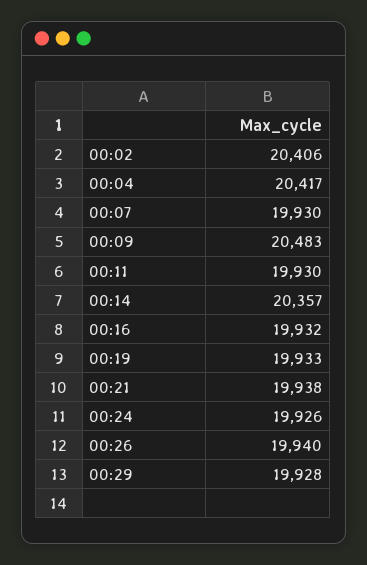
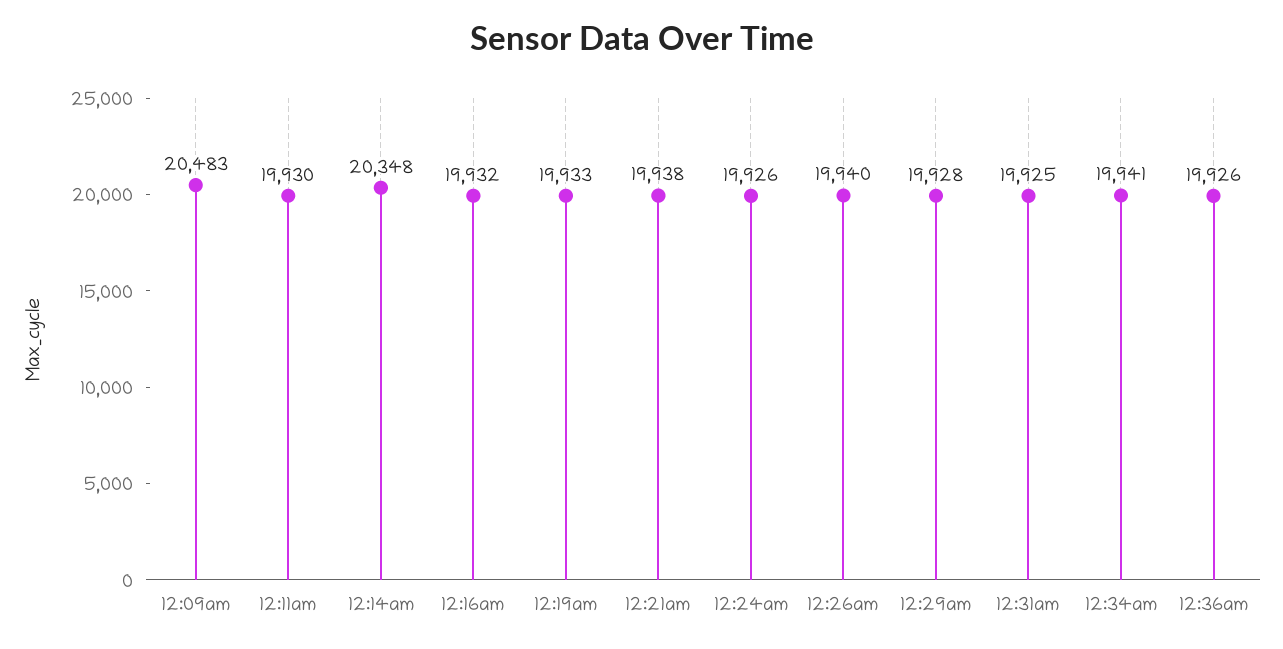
00:02: 20406 -> none
00:04: 20417 -> none
00:07: 19930 -> none
00:14: 20357 -> 20348
12:31am: none -> 19925
12:34am: none -> 19941
12:36am: none -> 19926

